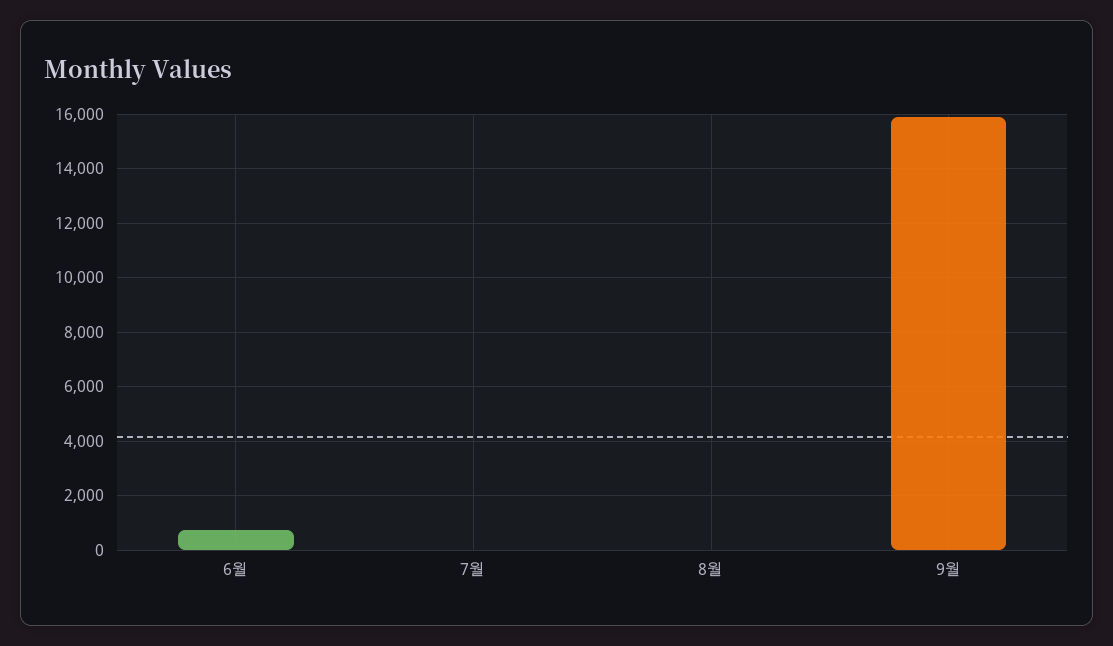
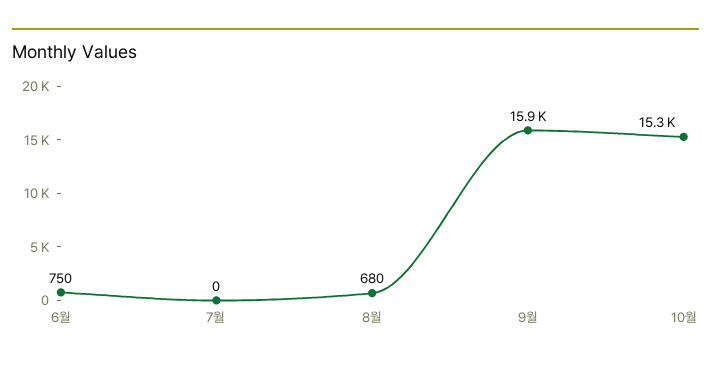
8월: 0 -> 680
10월: none -> 15300

